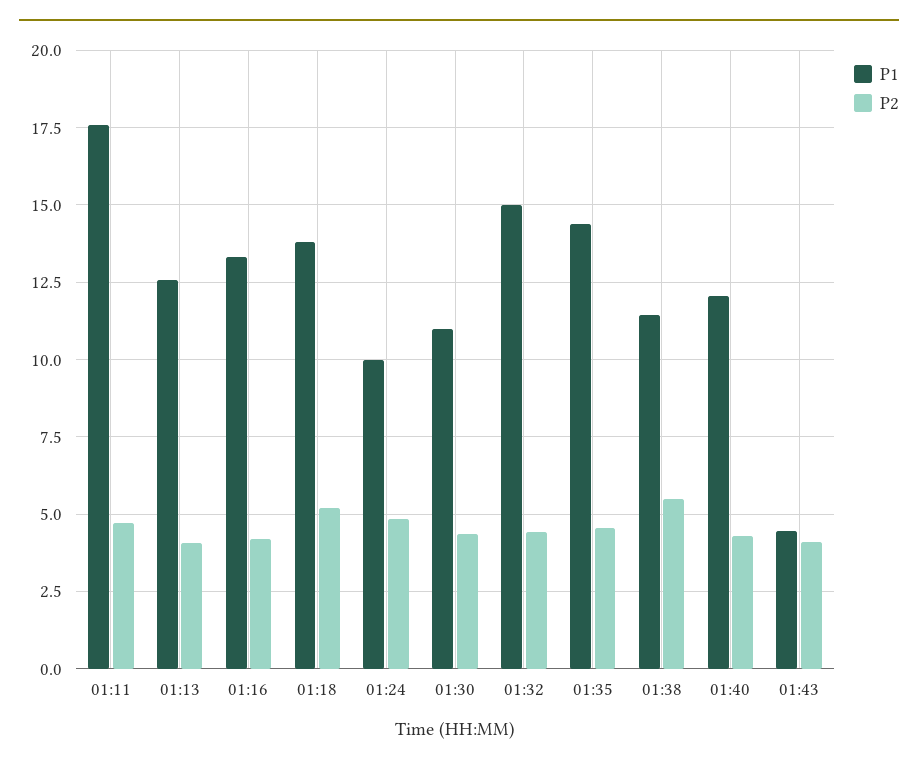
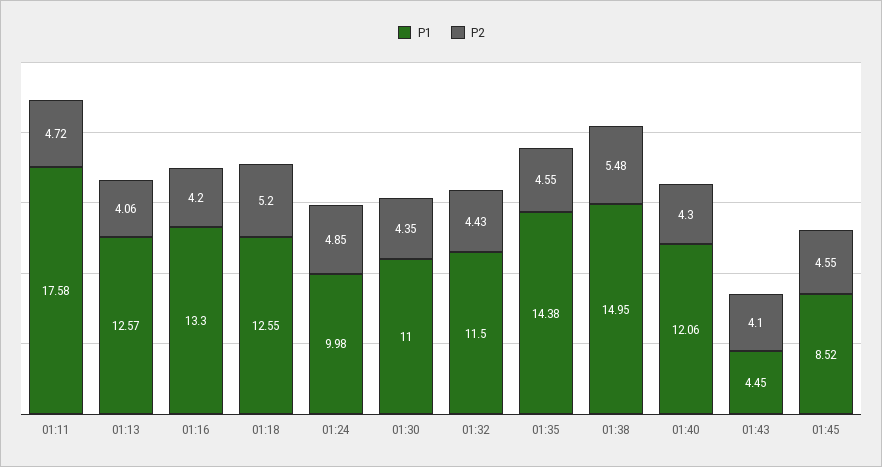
P1, 01:18: 13.75 -> 12.55
P1, 01:32: 15 -> 11.5
P1, 01:38: 11.5 -> 14.95
P1, 01:45: none -> 8.52
P2, 01:45: none -> 4.55

